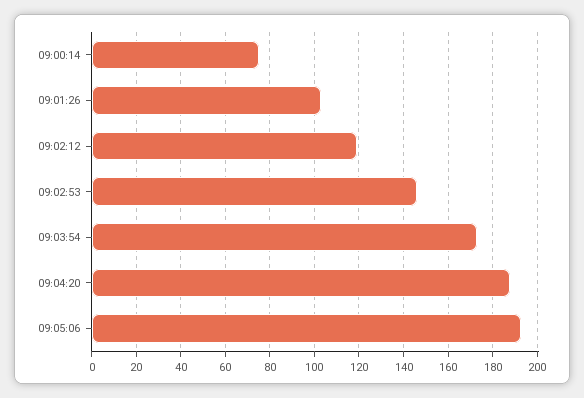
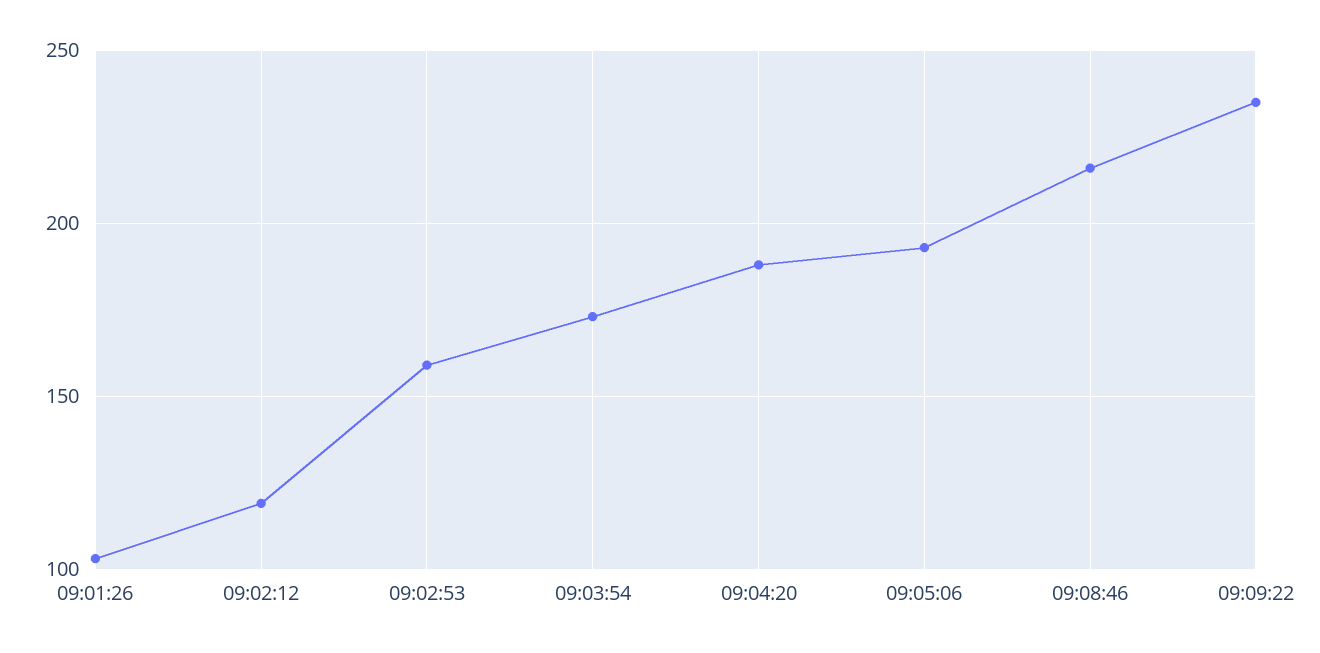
09:00:14: 75 -> none
09:02:53: 145 -> 160
09:08:46: none -> 215
09:09:22: none -> 235

